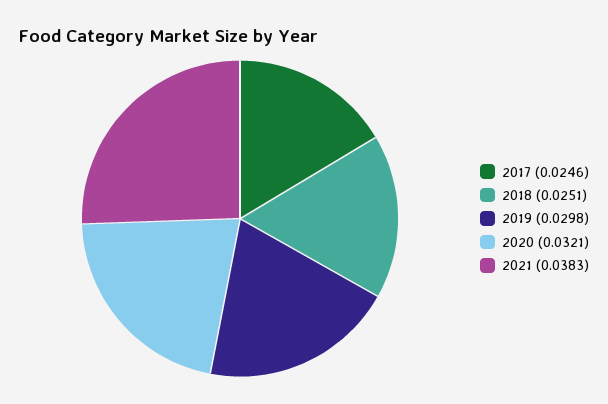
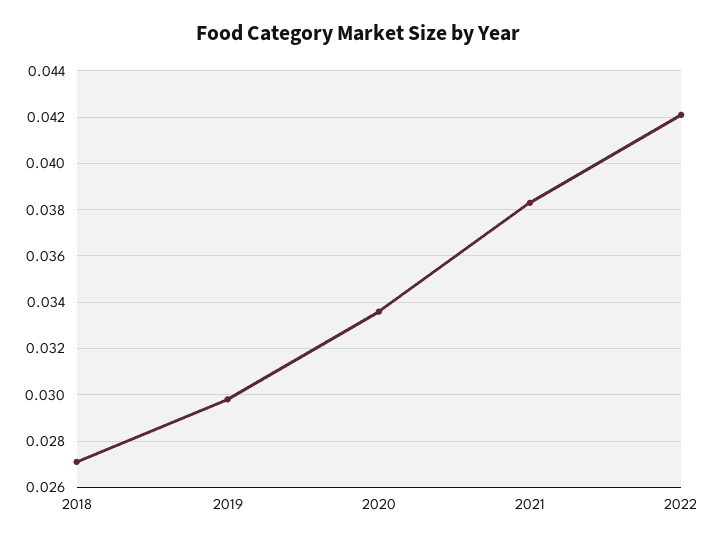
2017: 0.0246 -> none
2018: 0.0251 -> 0.027
2020: 0.0321 -> 0.0335
2022: none -> 0.042

